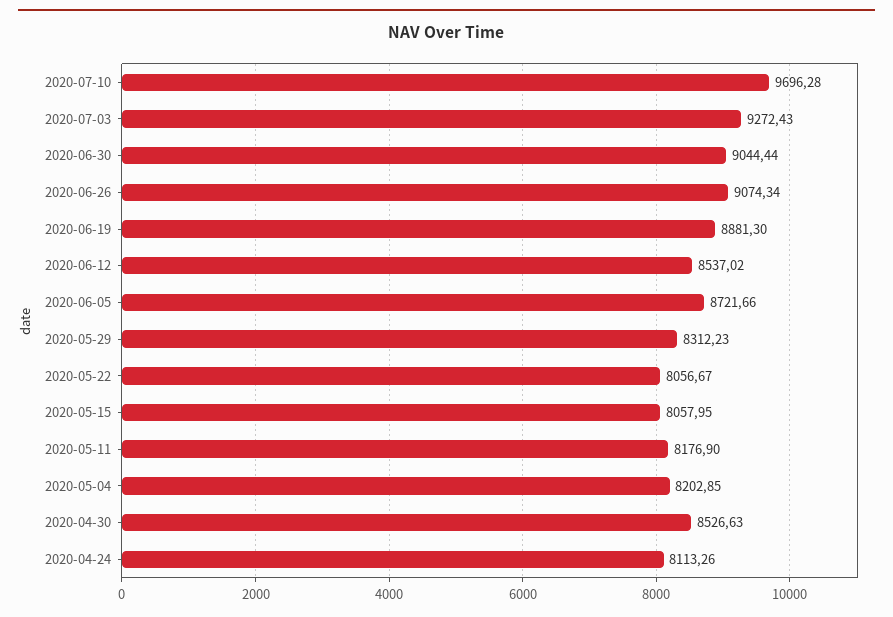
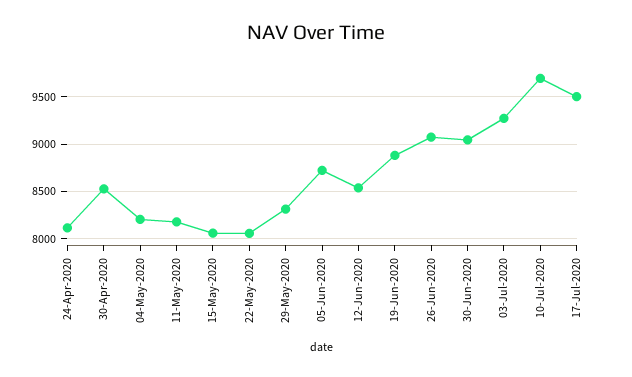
17-Jul-2020: none -> 9500

